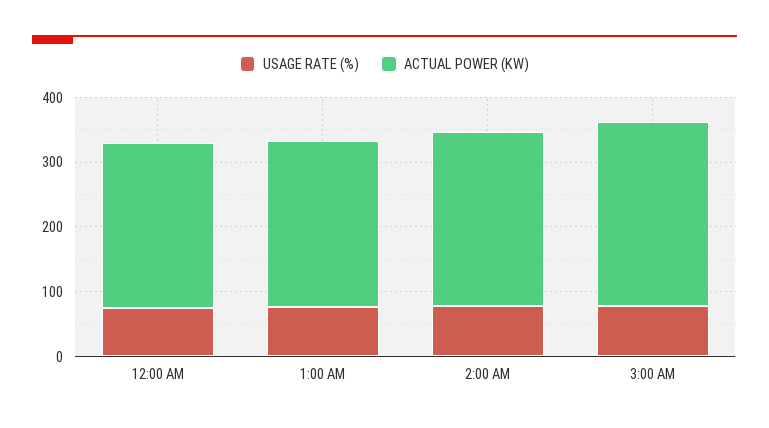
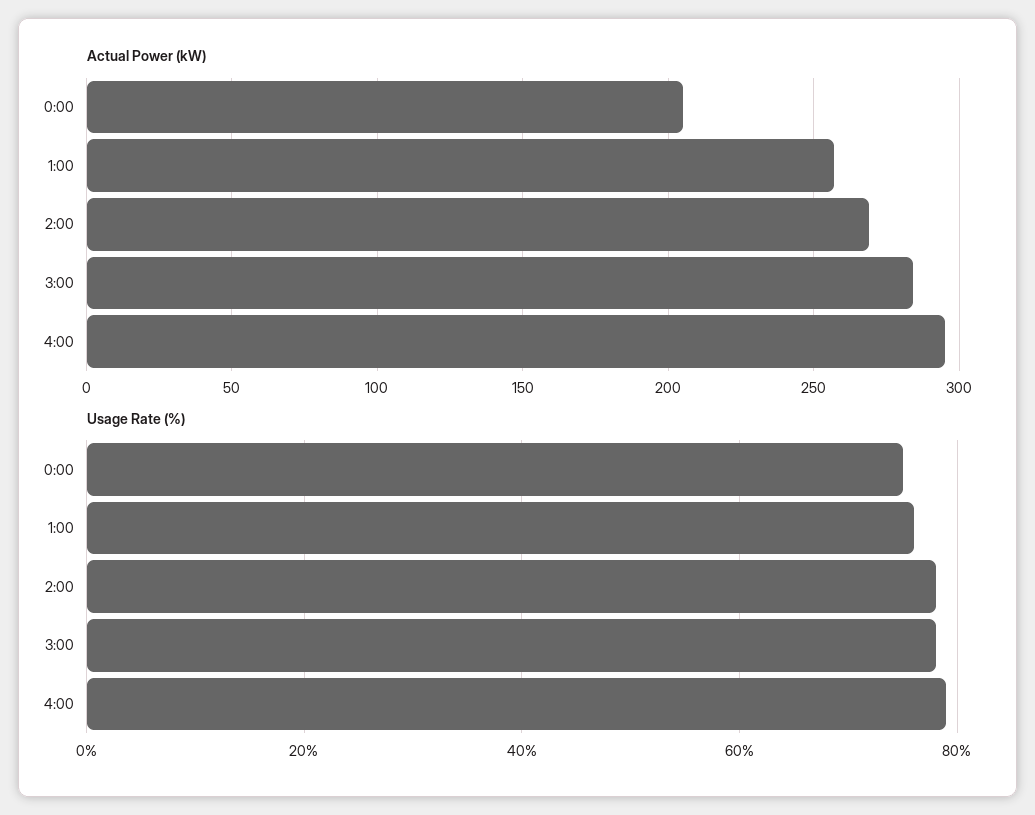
ACTUAL POWER (KW), 12:00 AM: 260 -> 205
ACTUAL POWER (KW), 4:00: none -> 295
USAGE RATE (%), 4:00: none -> 80

